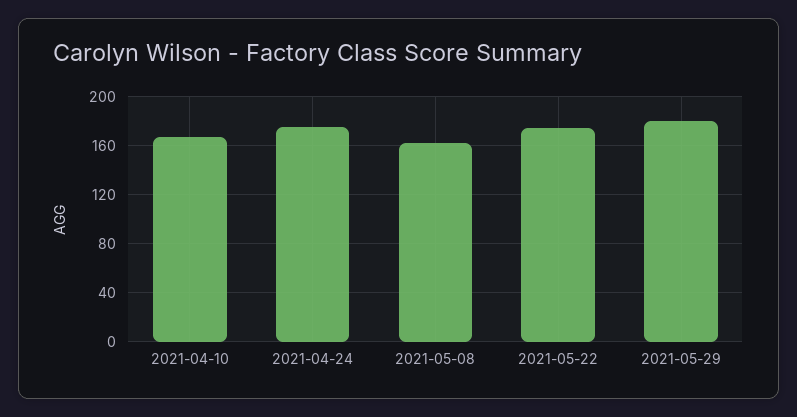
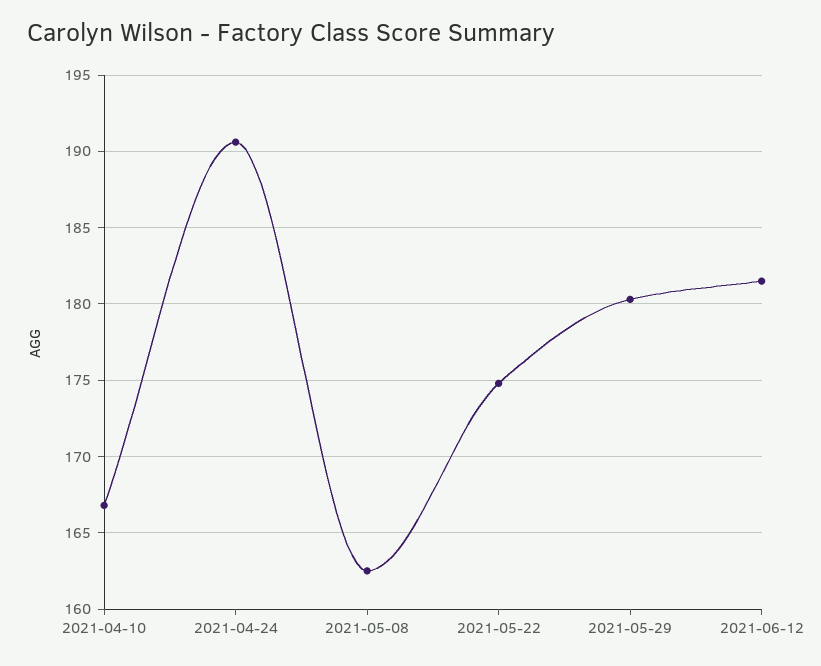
2021-04-24: 175 -> 190.5
2021-06-12: none -> 181.5

